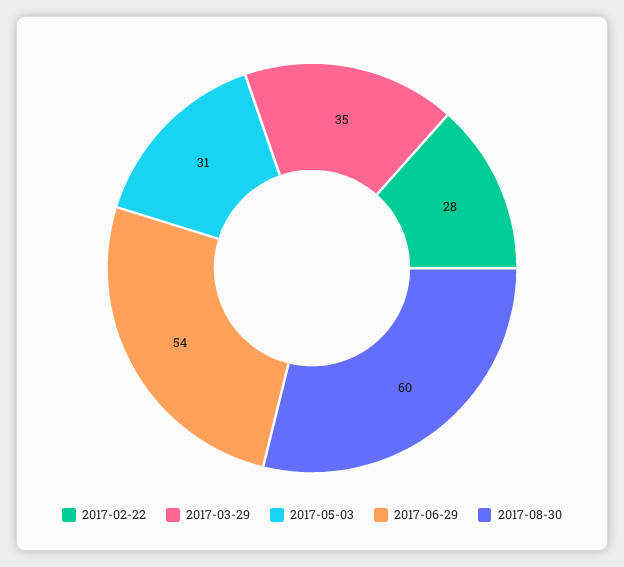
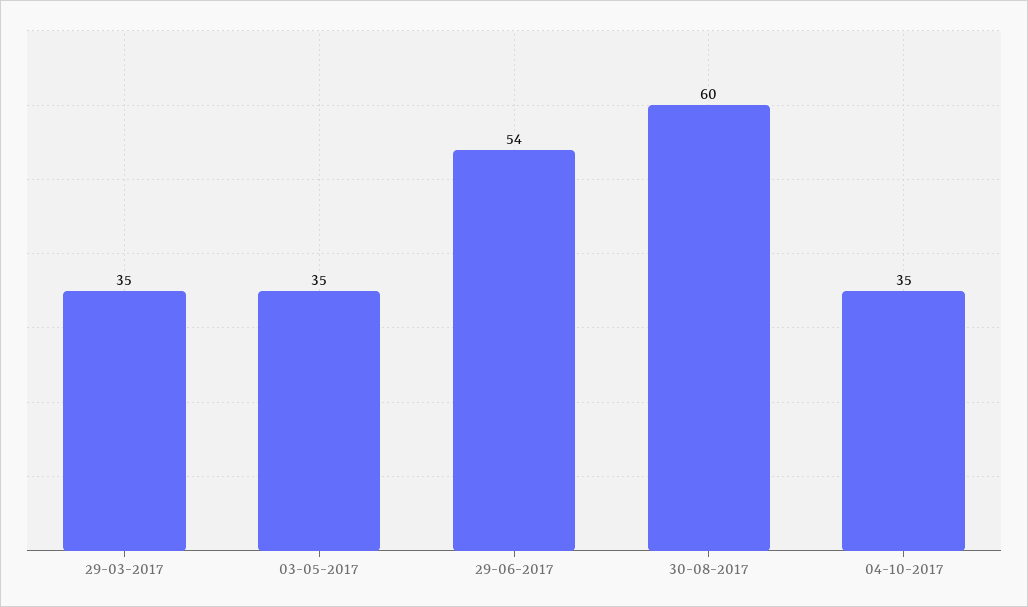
2017-02-22: 28 -> none
2017-05-03: 31 -> 35
04-10-2017: none -> 35

